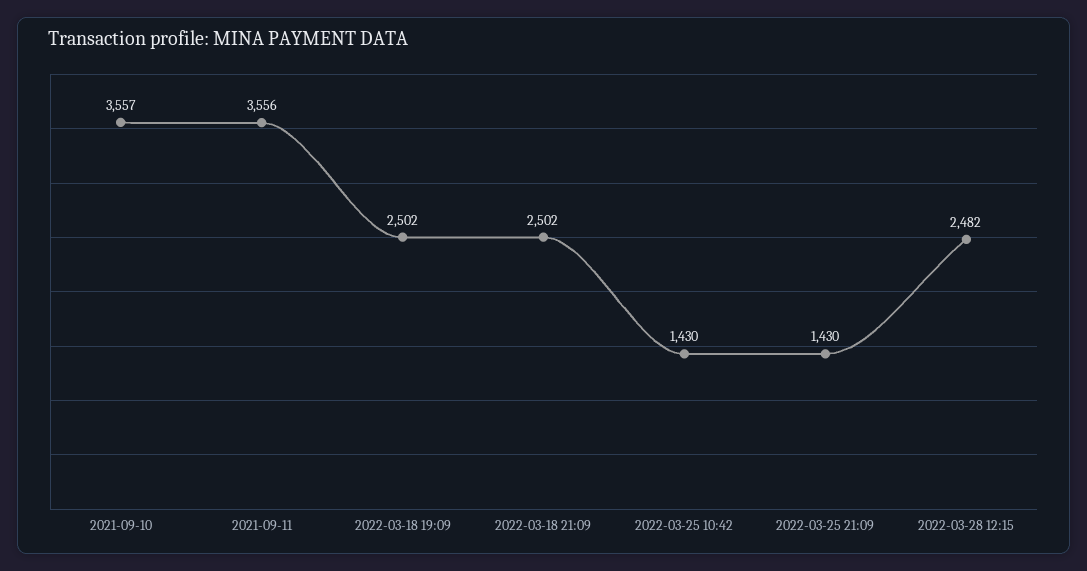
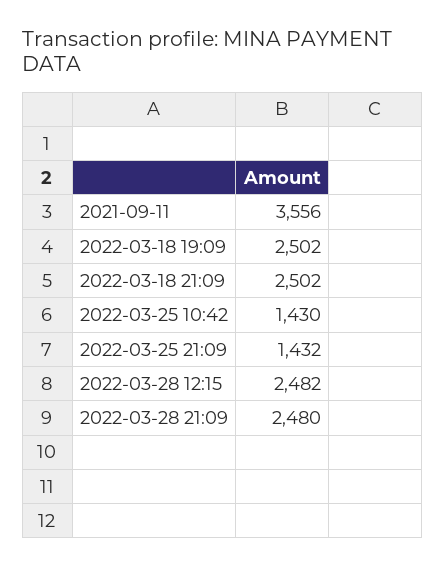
2021-09-10: 3557 -> none
2022-03-25 21:09: 1430 -> 1432
2022-03-28 21:09: none -> 2480

